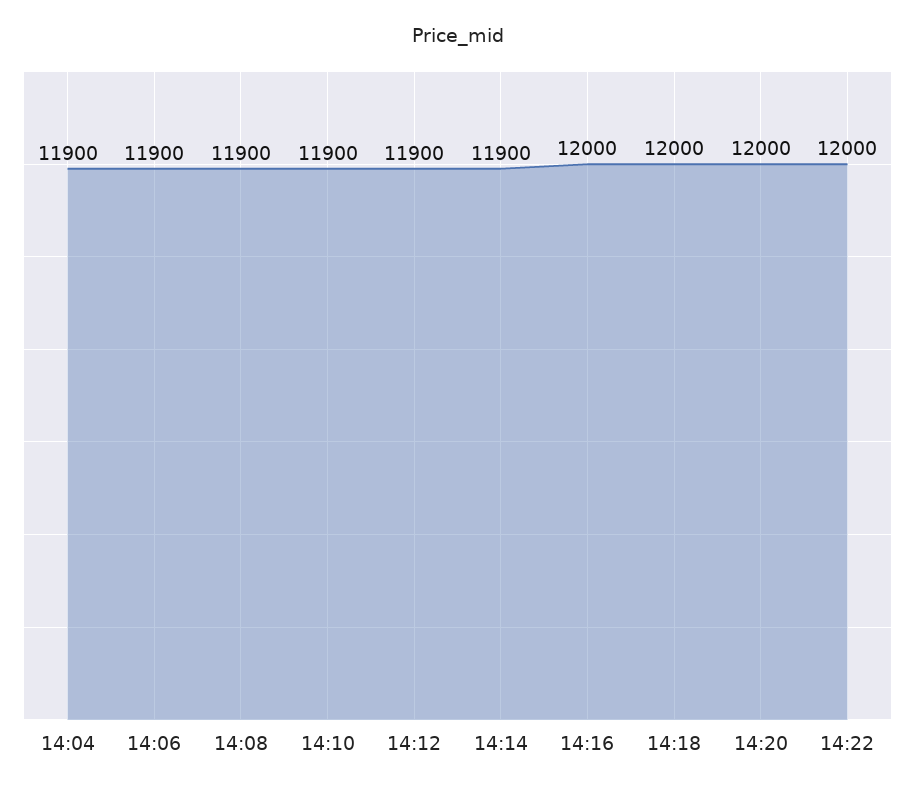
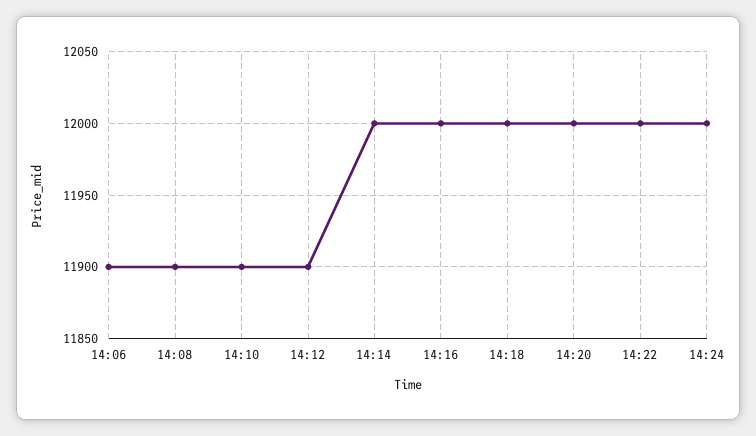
14:04: 11900 -> none
14:14: 11900 -> 12000
14:24: none -> 12000

